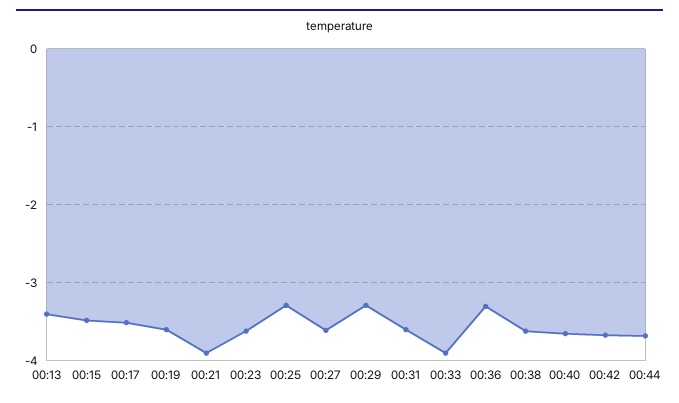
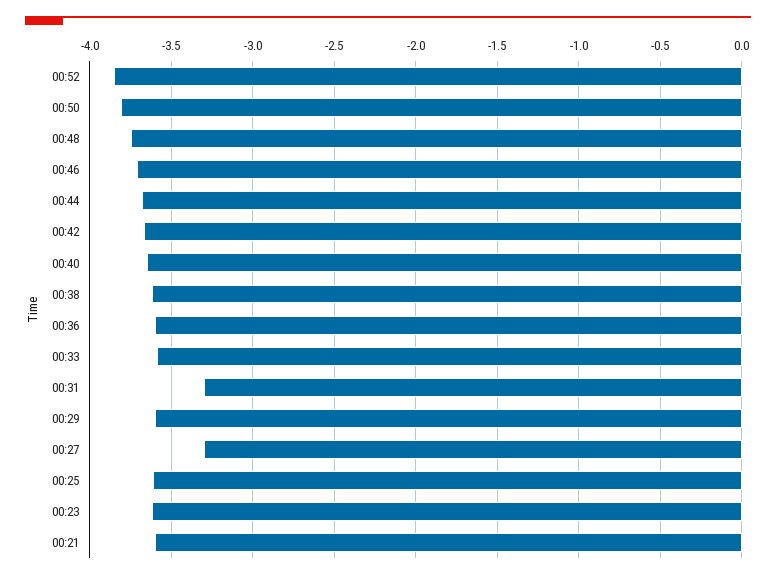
00:13: -3.4 -> none
00:15: -3.5 -> none
00:17: -3.5 -> none
00:19: -3.6 -> none
00:21: -3.9 -> -3.6
00:25: -3.3 -> -3.6
00:27: -3.6 -> -3.3
00:29: -3.3 -> -3.6
00:31: -3.6 -> -3.3
00:33: -3.9 -> -3.6
00:36: -3.3 -> -3.6
00:52: none -> -3.85
00:50: none -> -3.8
00:48: none -> -3.75
00:46: none -> -3.7

